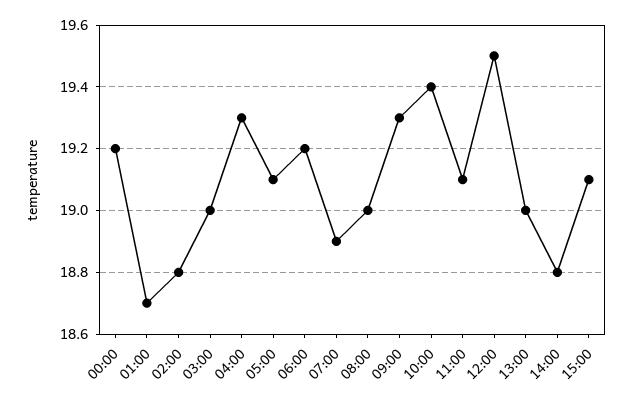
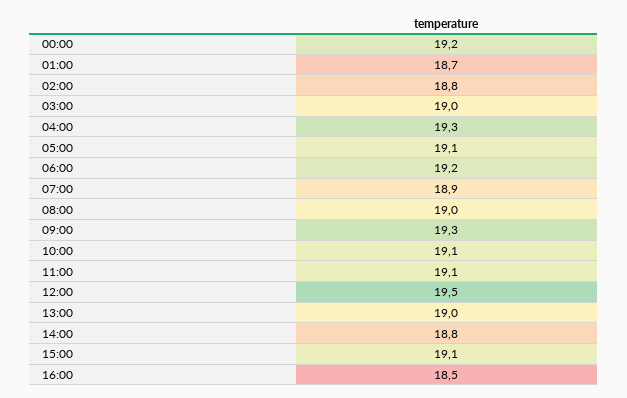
10:00: 19.4 -> 19.1
16:00: none -> 18.5

